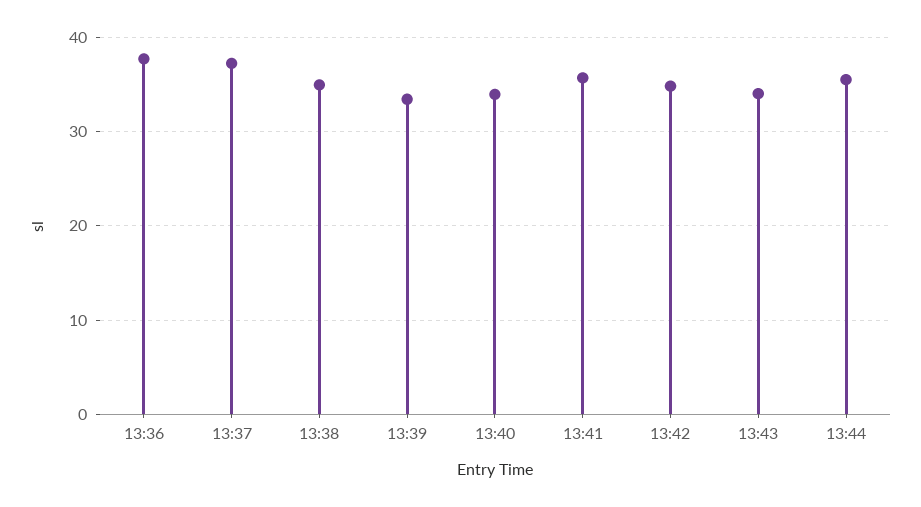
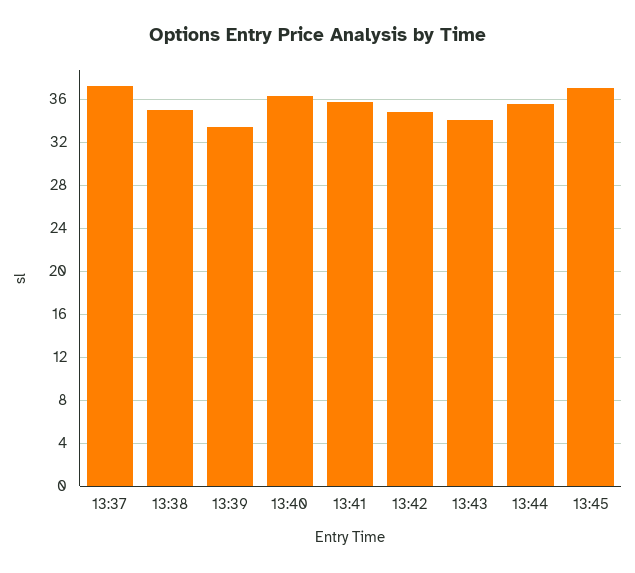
13:36: 38 -> none
13:40: 34 -> 36
13:45: none -> 37

